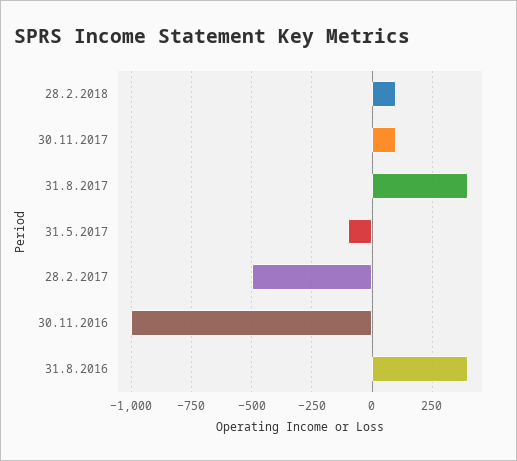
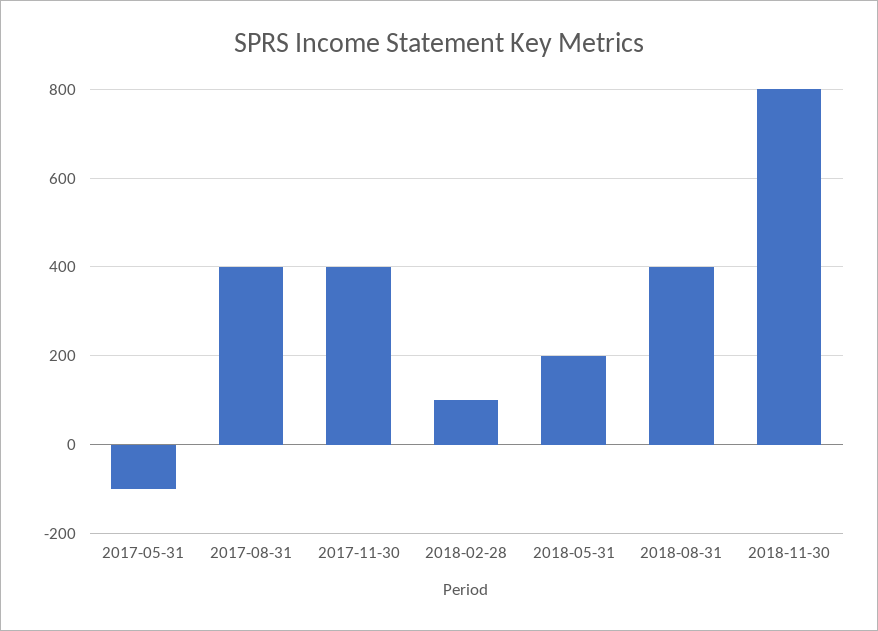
30.11.2017: 100 -> 400
28.2.2017: -500 -> none
30.11.2016: -1000 -> none
31.8.2016: 400 -> none
2018-05-31: none -> 200
2018-08-31: none -> 400
2018-11-30: none -> 800

